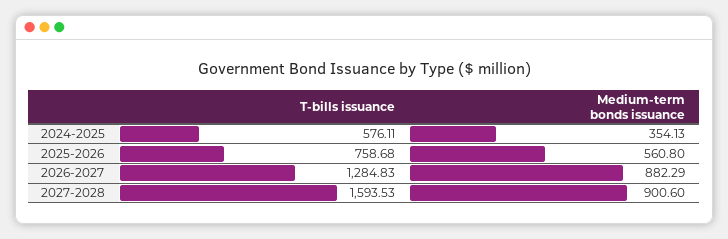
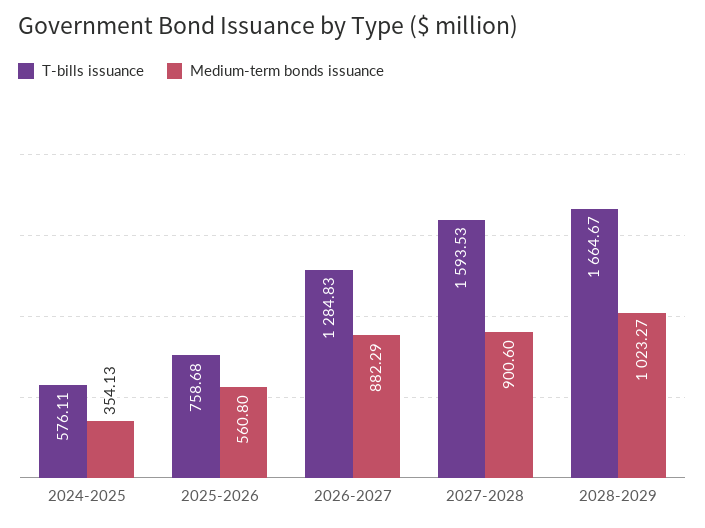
T-bills issuance, 2028-2029: none -> 1664.67
Medium-term bonds issuance, 2028-2029: none -> 1023.27

